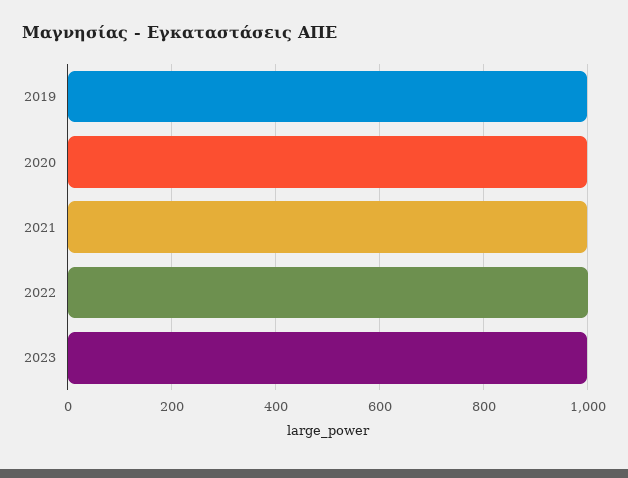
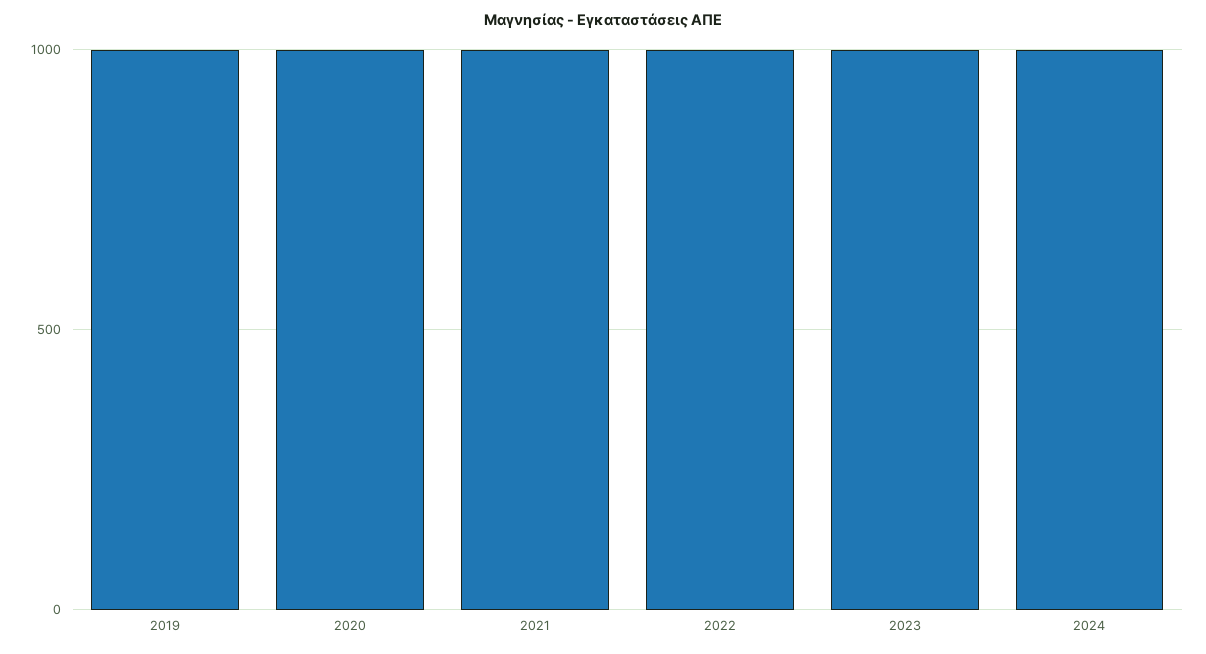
2024: none -> 1000

